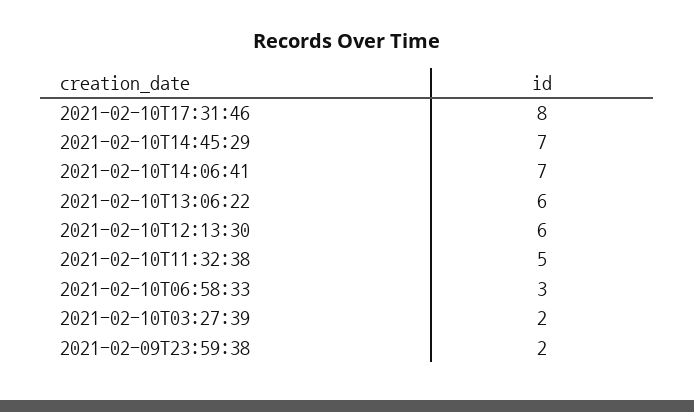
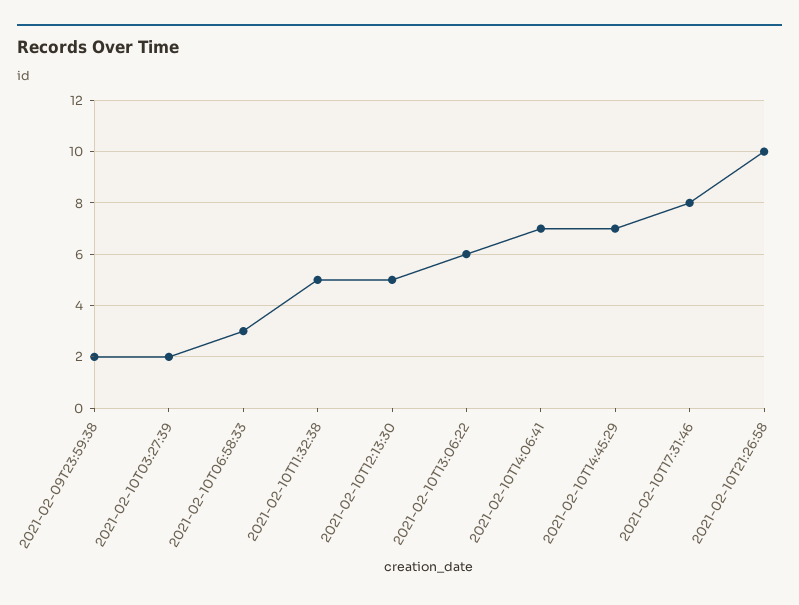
2021-02-10T12:13:30: 6 -> 5
2021-02-10T21:26:58: none -> 10

